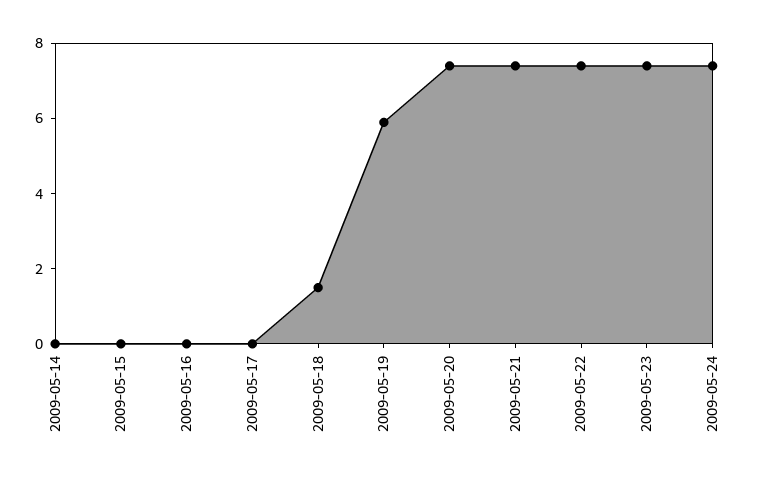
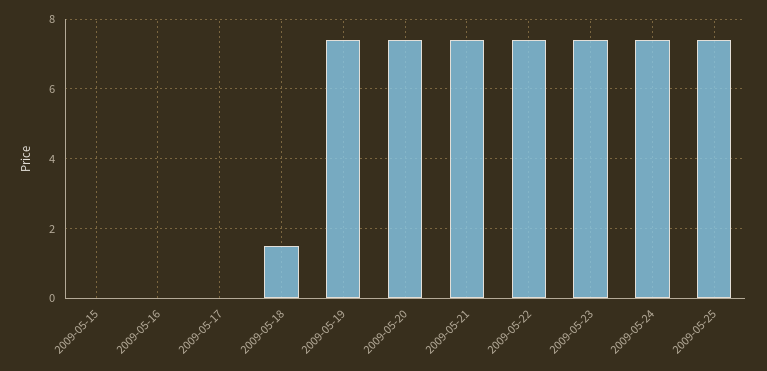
2009-05-14: 0 -> none
2009-05-19: 6 -> 7.5
2009-05-25: none -> 7.5

